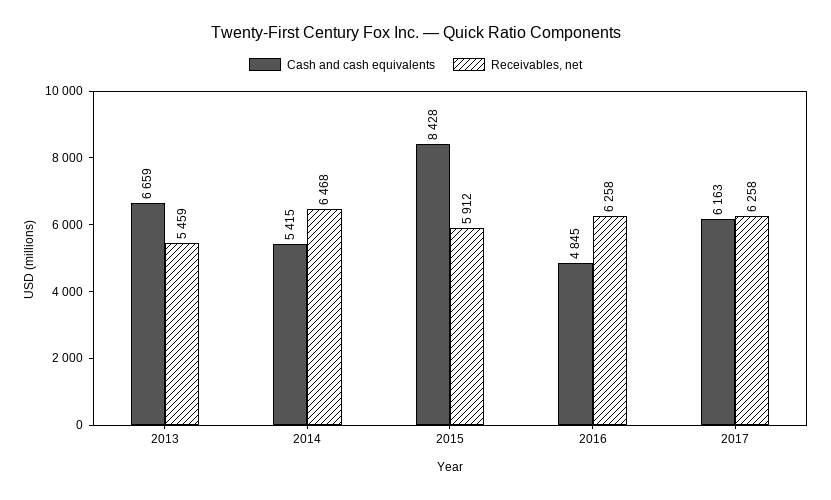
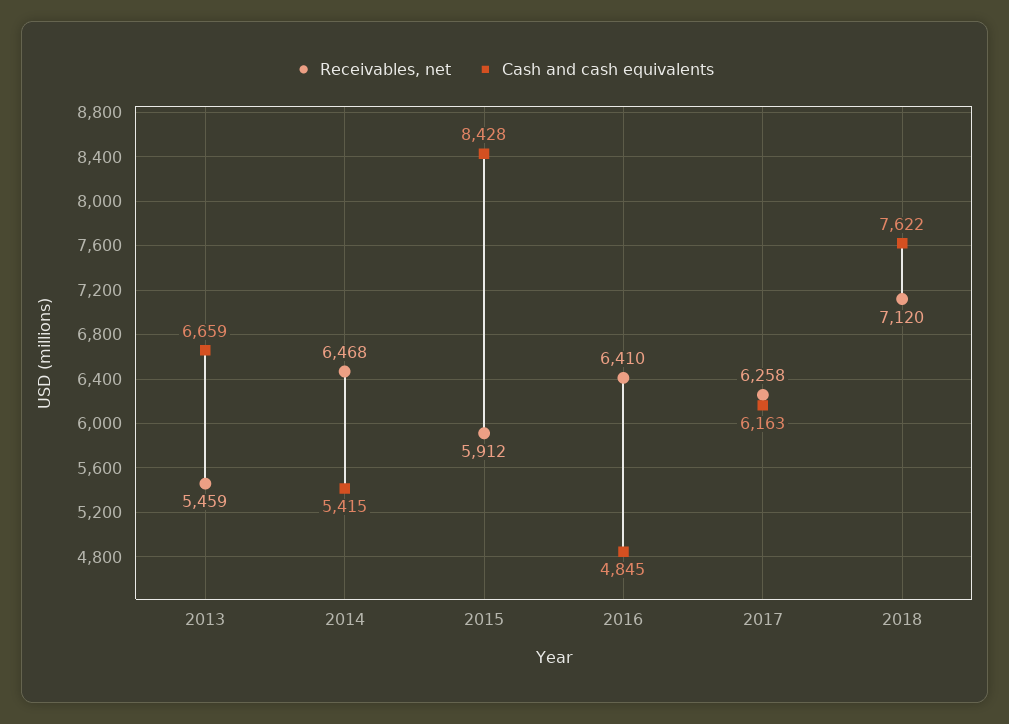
Receivables, net, 2016: 6258 -> 6410
Receivables, net, 2018: none -> 7120
Cash and cash equivalents, 2018: none -> 7622

